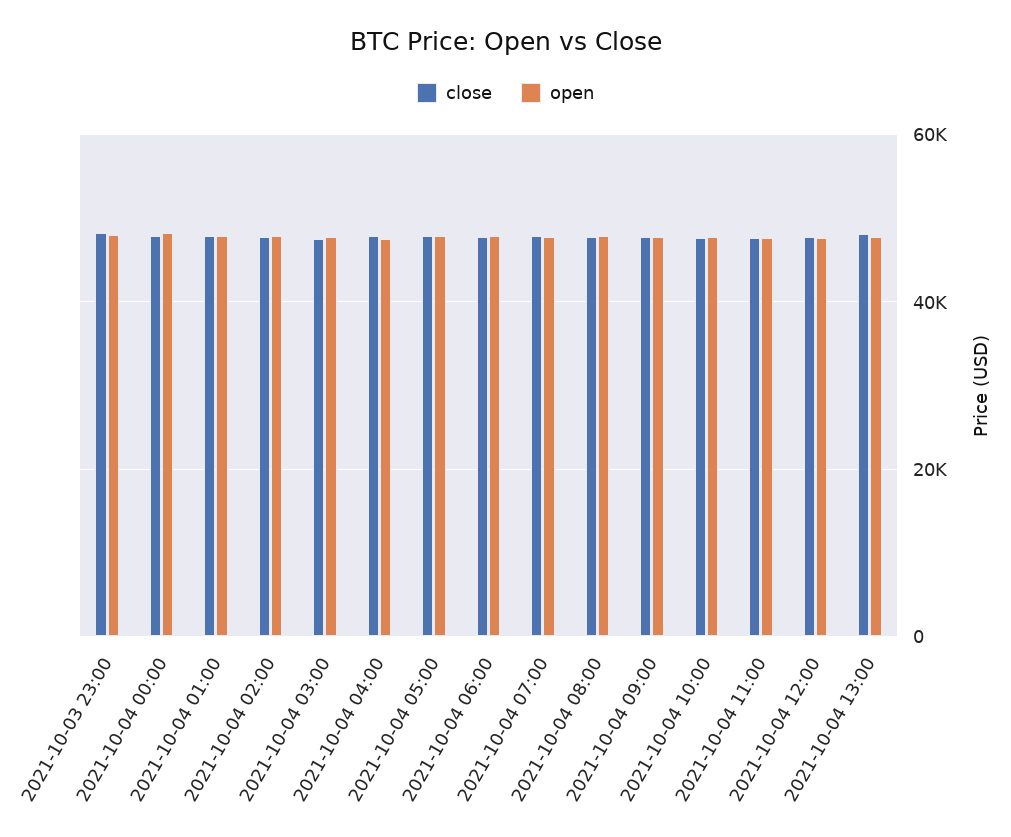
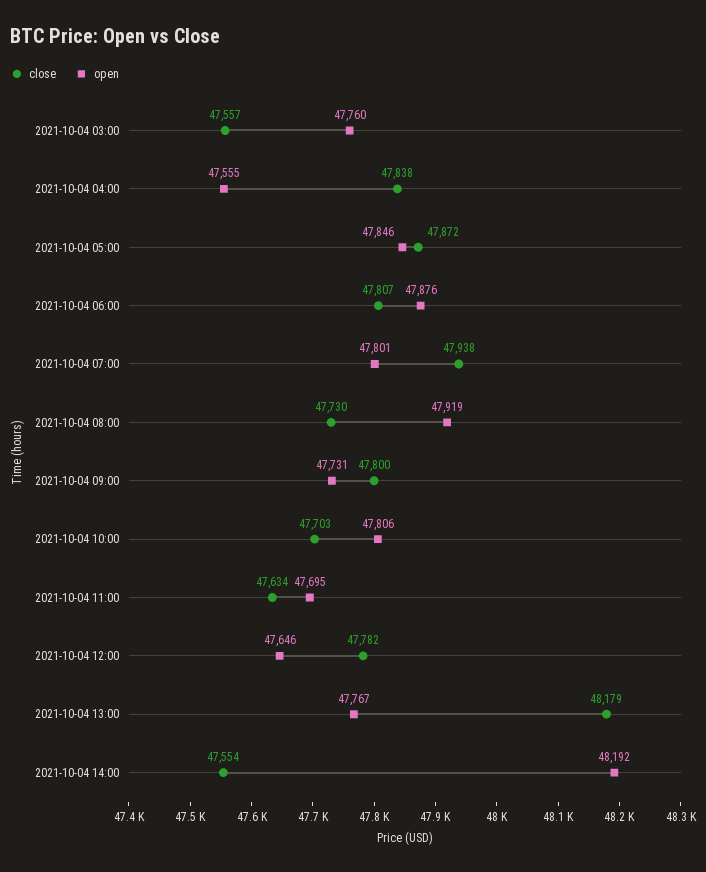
close, 2021-10-03 23:00: 48000 -> none
open, 2021-10-03 23:00: 48000 -> none
close, 2021-10-04 00:00: 48000 -> none
open, 2021-10-04 00:00: 48000 -> none
close, 2021-10-04 01:00: 48000 -> none
open, 2021-10-04 01:00: 48000 -> none
close, 2021-10-04 02:00: 48000 -> none
open, 2021-10-04 02:00: 48000 -> none
close, 2021-10-04 14:00: none -> 47554
open, 2021-10-04 14:00: none -> 48192

